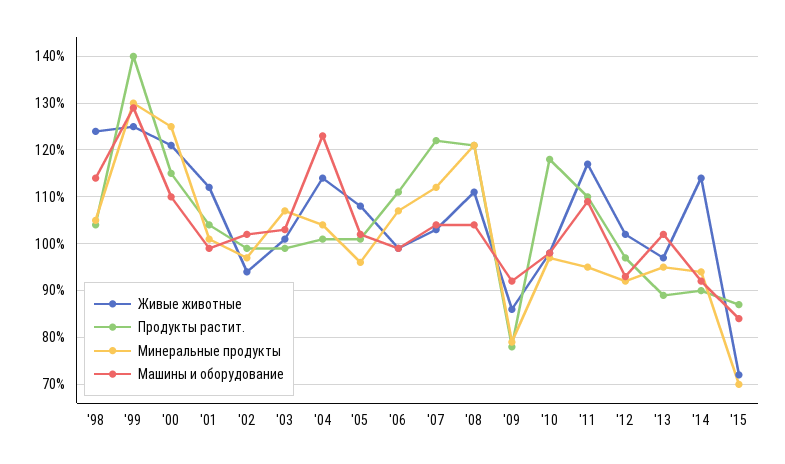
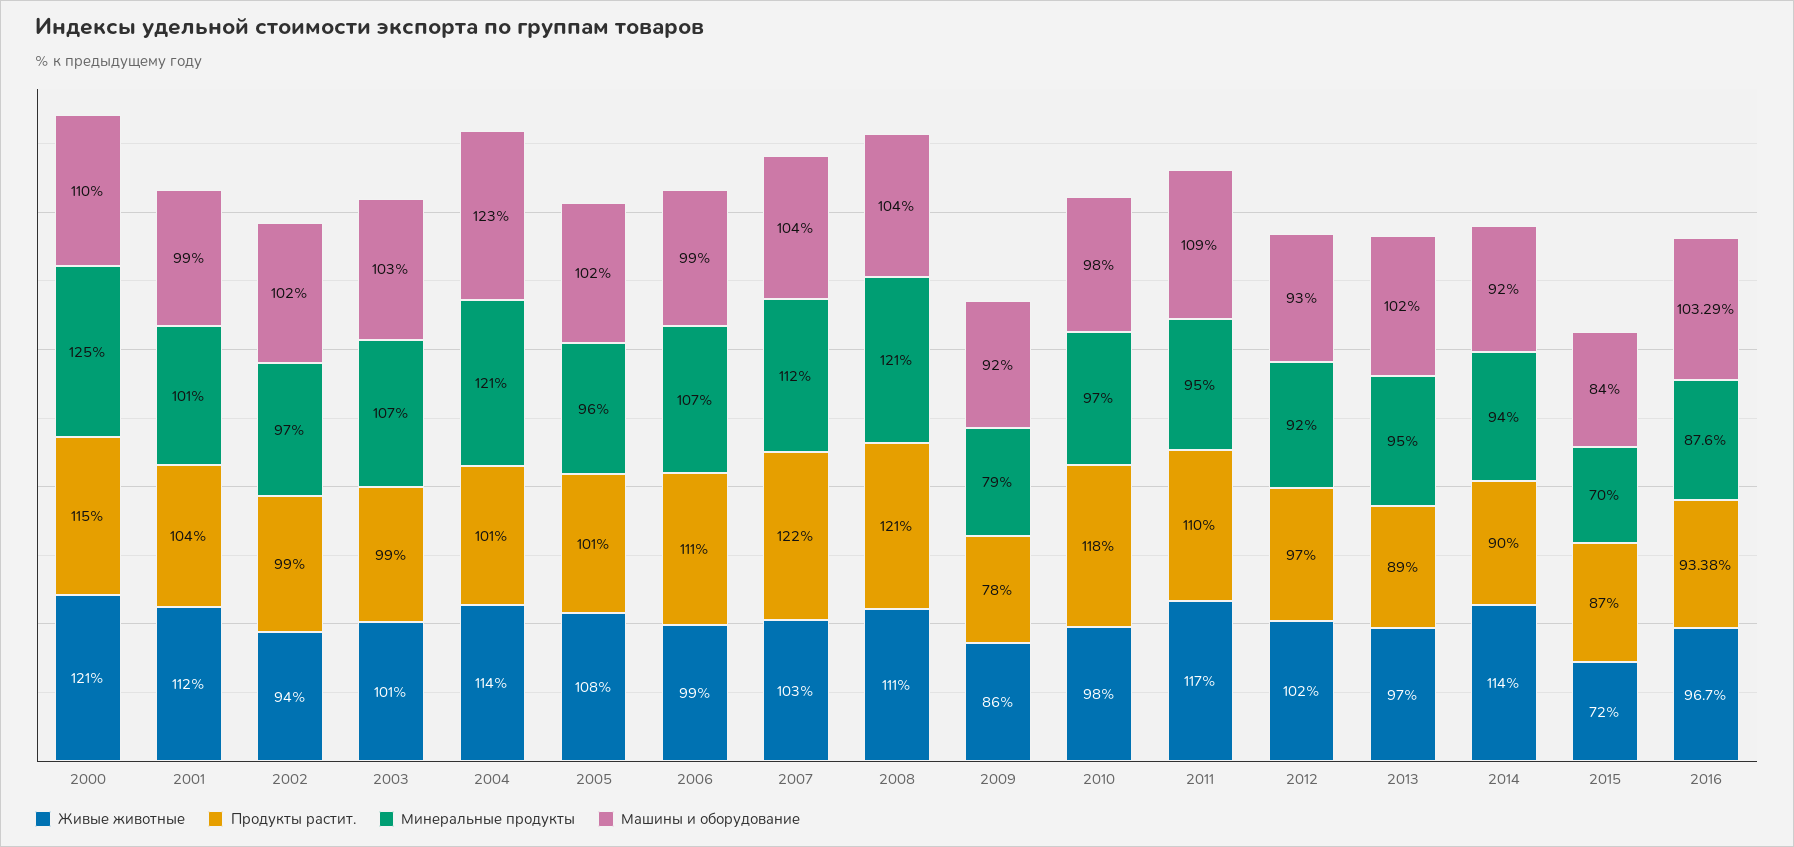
Живые животные, '98: 125 -> none
Продукты растит., '98: 105 -> none
Минеральные продукты, '98: 105 -> none
Машины и оборудование, '98: 115 -> none
Живые животные, '99: 125 -> none
Продукты растит., '99: 140 -> none
Минеральные продукты, '99: 130 -> none
Машины и оборудование, '99: 130 -> none
Минеральные продукты, '04: 105 -> 121
Живые животные, 2016: none -> 96.7
Продукты растит., 2016: none -> 93.38
Минеральные продукты, 2016: none -> 87.6
Машины и оборудование, 2016: none -> 103.29

